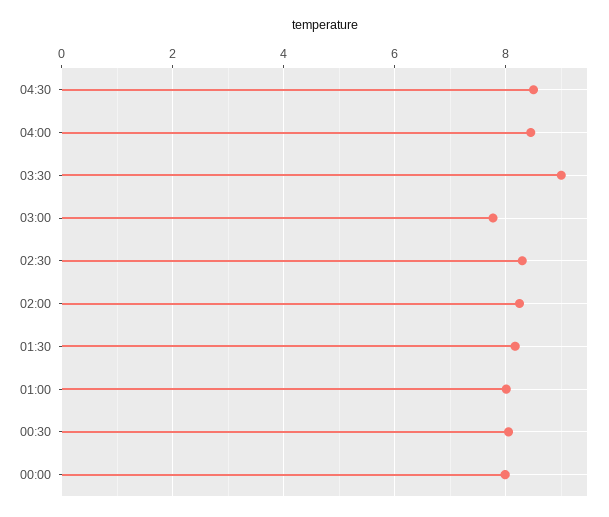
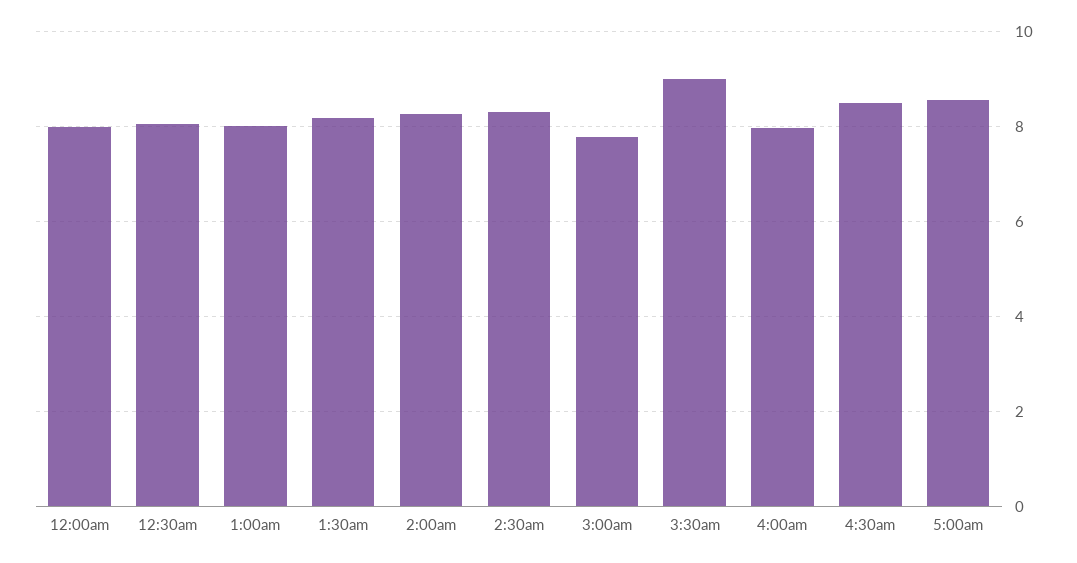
04:00: 8.4 -> 8
5:00am: none -> 8.6

